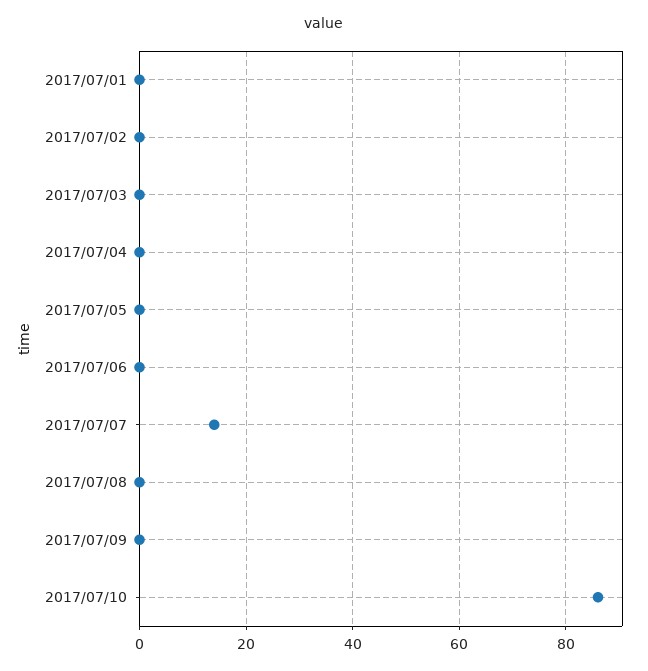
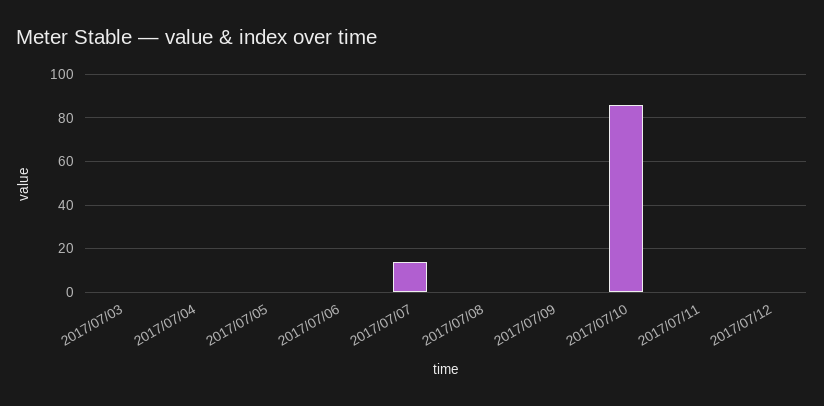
2017/07/01: 0 -> none
2017/07/02: 0 -> none
2017/07/11: none -> 0
2017/07/12: none -> 0

